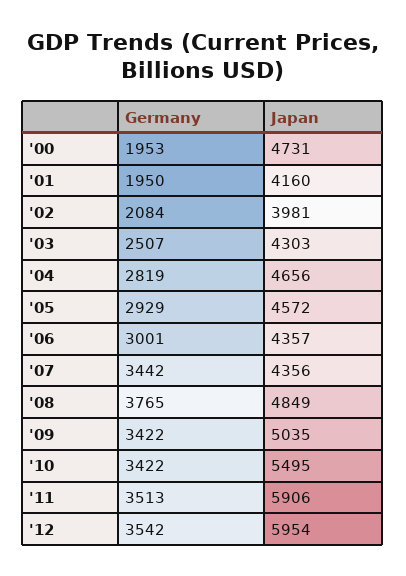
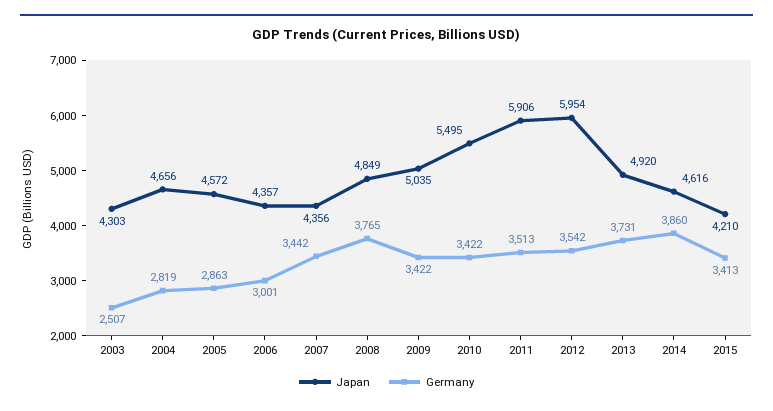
Germany, '00: 1953 -> none
Japan, '00: 4731 -> none
Germany, '01: 1950 -> none
Japan, '01: 4160 -> none
Germany, '02: 2084 -> none
Japan, '02: 3981 -> none
Germany, '05: 2929 -> 2863
Japan, 2013: none -> 4920
Germany, 2013: none -> 3731
Japan, 2014: none -> 4616
Germany, 2014: none -> 3860
Japan, 2015: none -> 4210
Germany, 2015: none -> 3413

